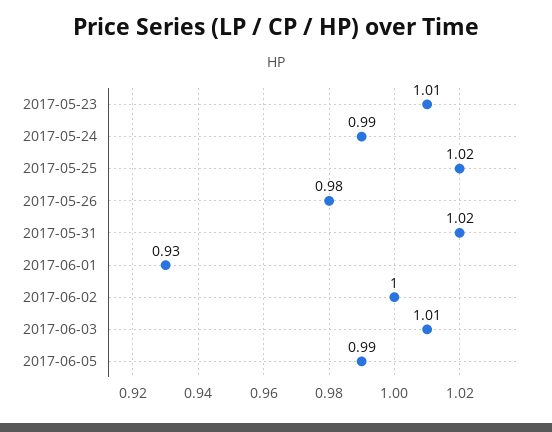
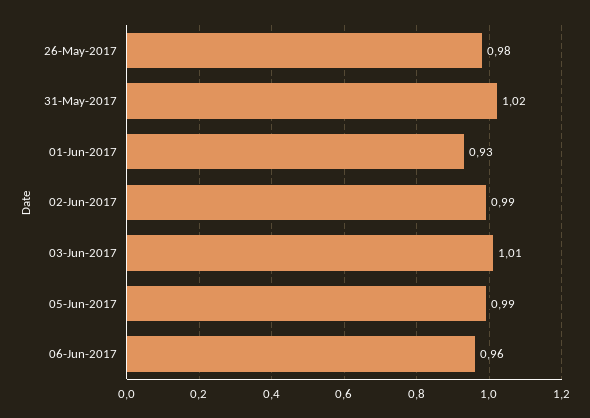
2017-05-23: 1.01 -> none
2017-05-24: 0.99 -> none
2017-05-25: 1.02 -> none
2017-06-02: 1 -> 0.99
06-Jun-2017: none -> 0.96

